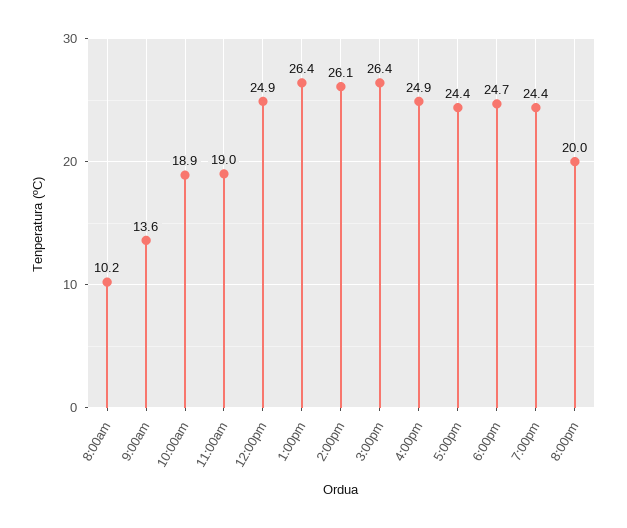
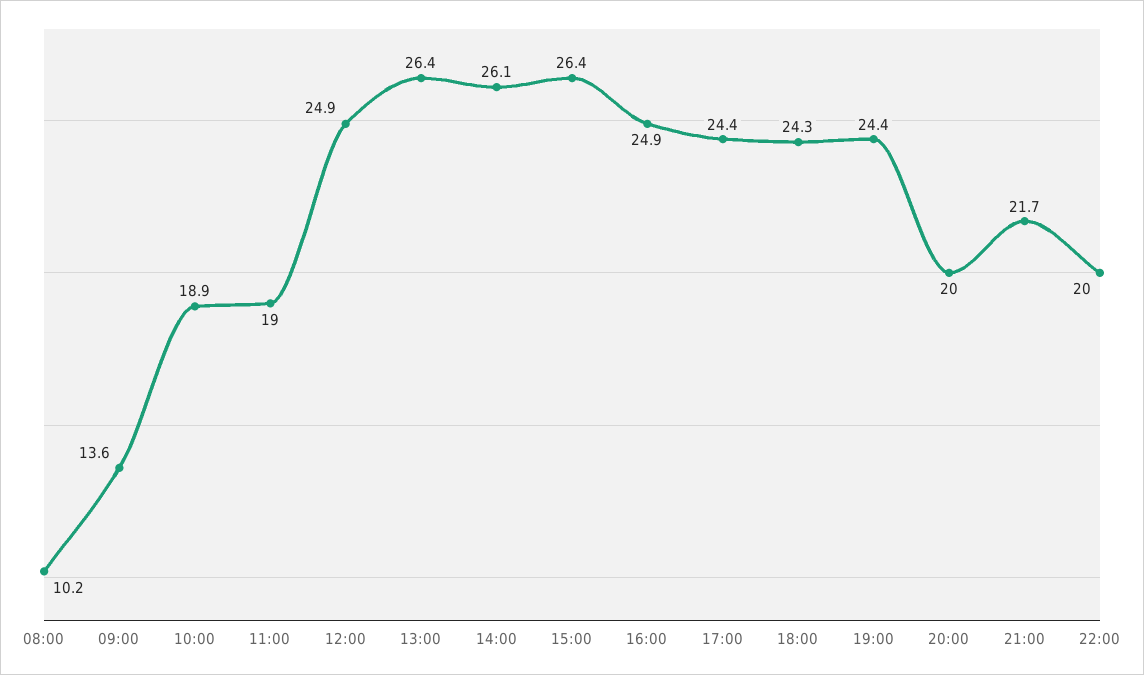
6:00pm: 24.7 -> 24.3
21:00: none -> 21.7
22:00: none -> 20

